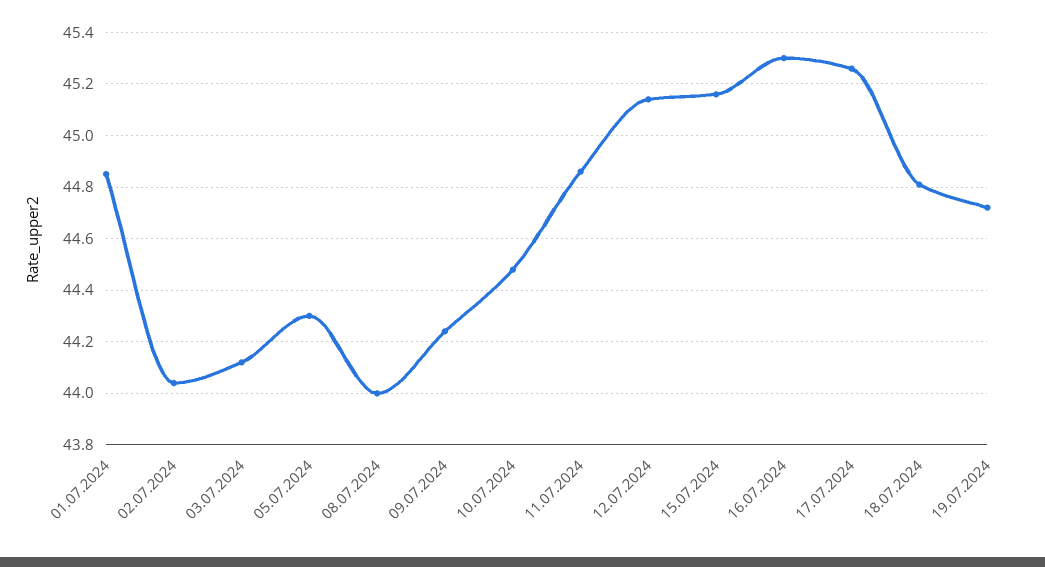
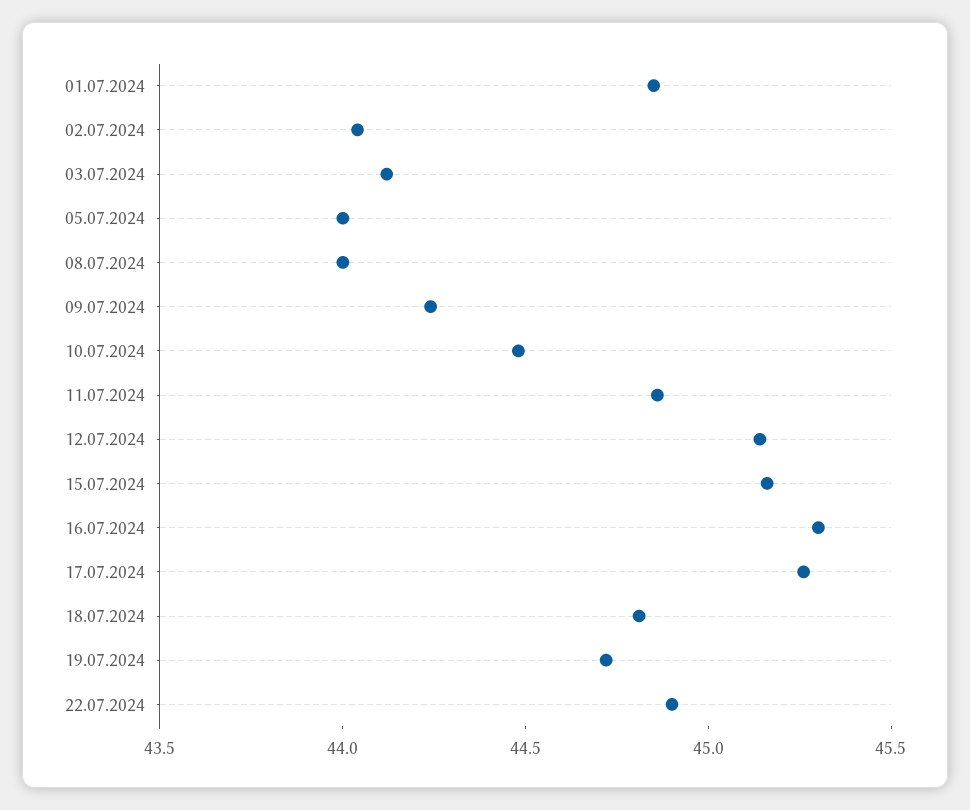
05.07.2024: 44.3 -> 44
22.07.2024: none -> 44.9

